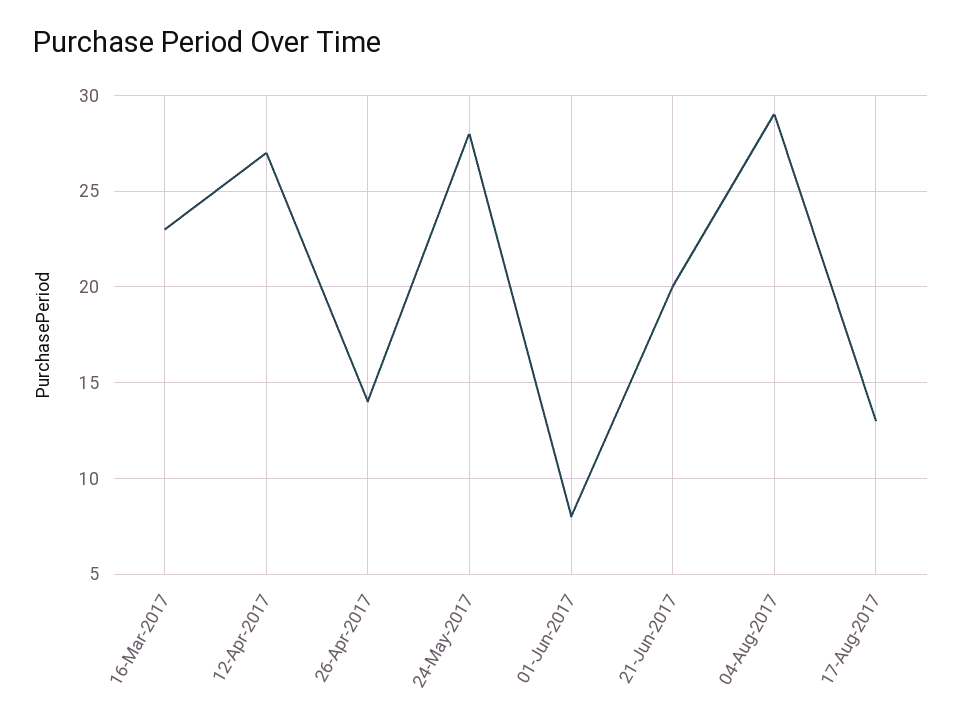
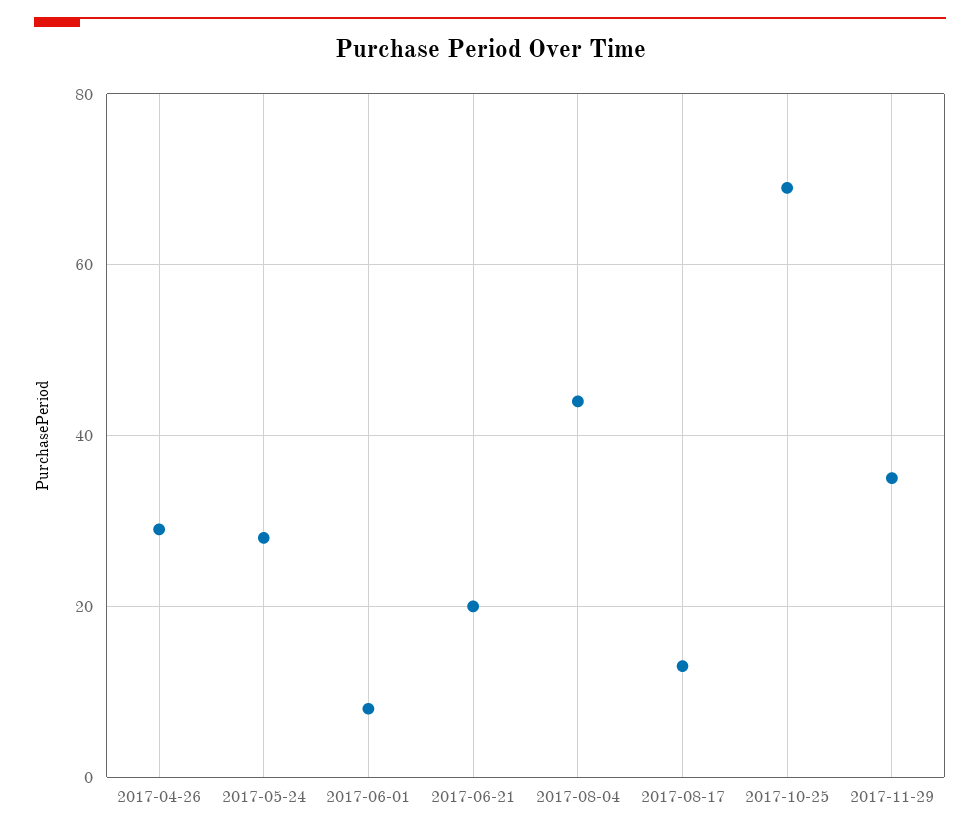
16-Mar-2017: 23 -> none
12-Apr-2017: 27 -> none
26-Apr-2017: 14 -> 30
04-Aug-2017: 29 -> 45
2017-10-25: none -> 70
2017-11-29: none -> 35

